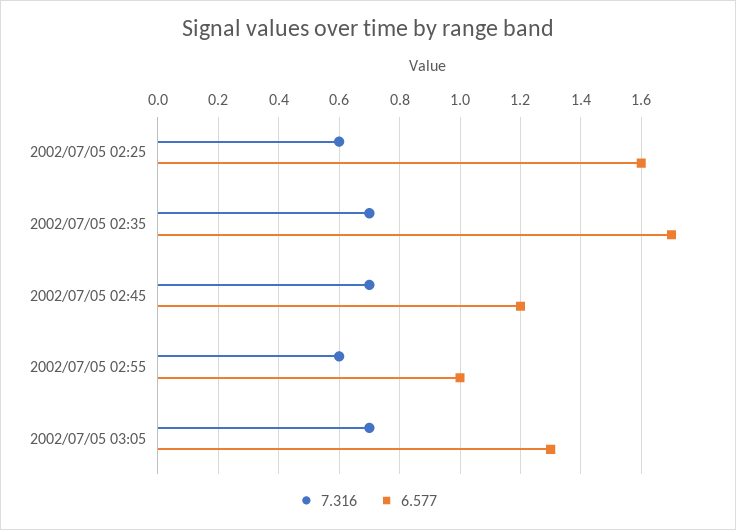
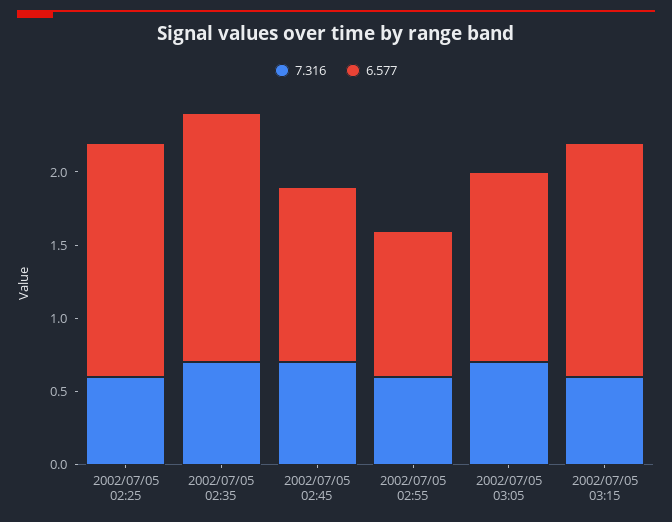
7.316, 2002/07/05 03:15: none -> 0.6
6.577, 2002/07/05 03:15: none -> 1.6

